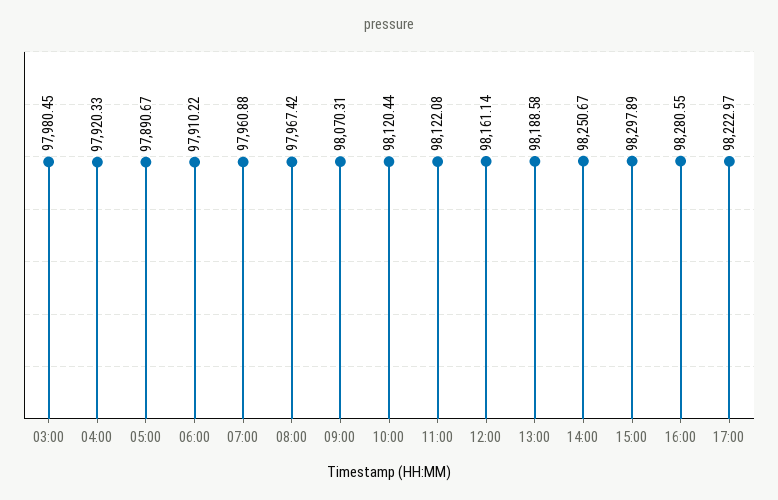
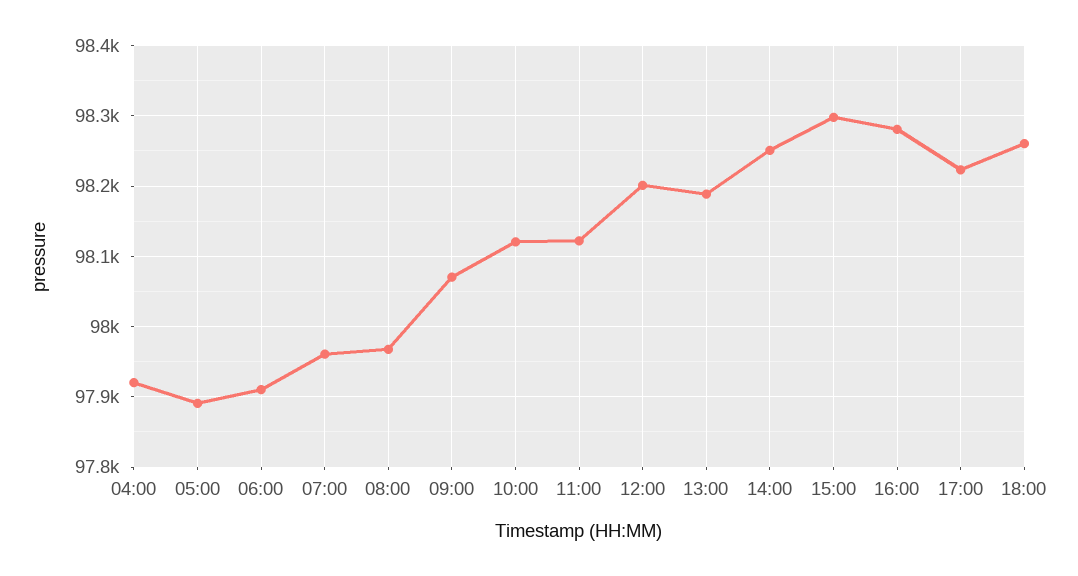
03:00: 97980.45 -> none
12:00: 98161.14 -> 98200
18:00: none -> 98260

